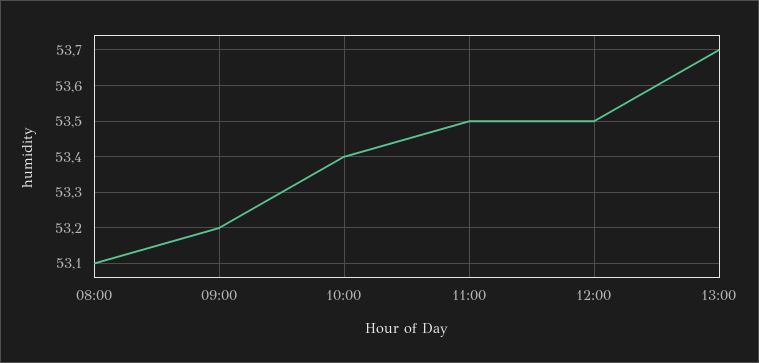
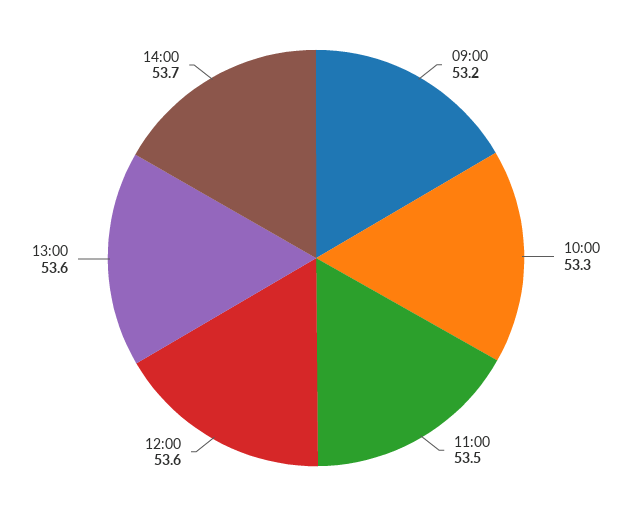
08:00: 53.1 -> none
10:00: 53.4 -> 53.3
12:00: 53.5 -> 53.6
13:00: 53.7 -> 53.6
14:00: none -> 53.7

